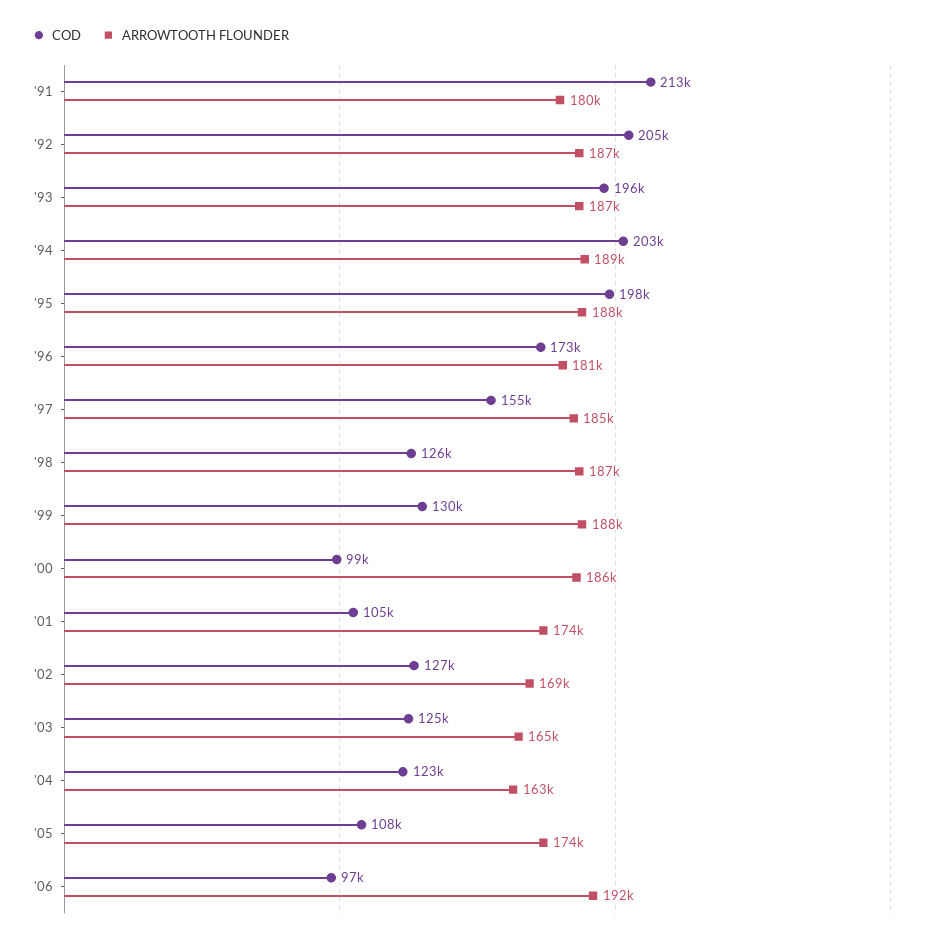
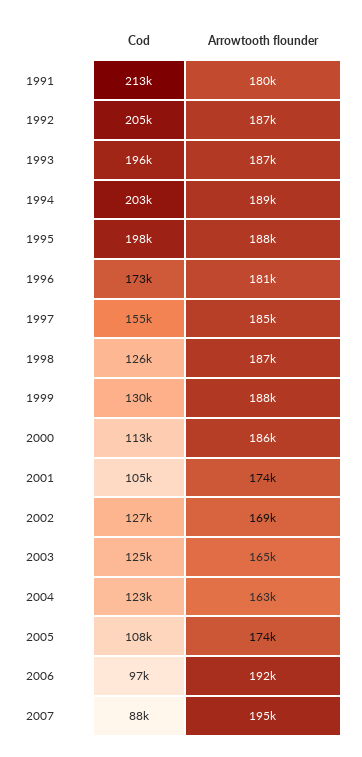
COD, '00: 99000 -> 113000
COD, 2007: none -> 88000
ARROWTOOTH FLOUNDER, 2007: none -> 195000

